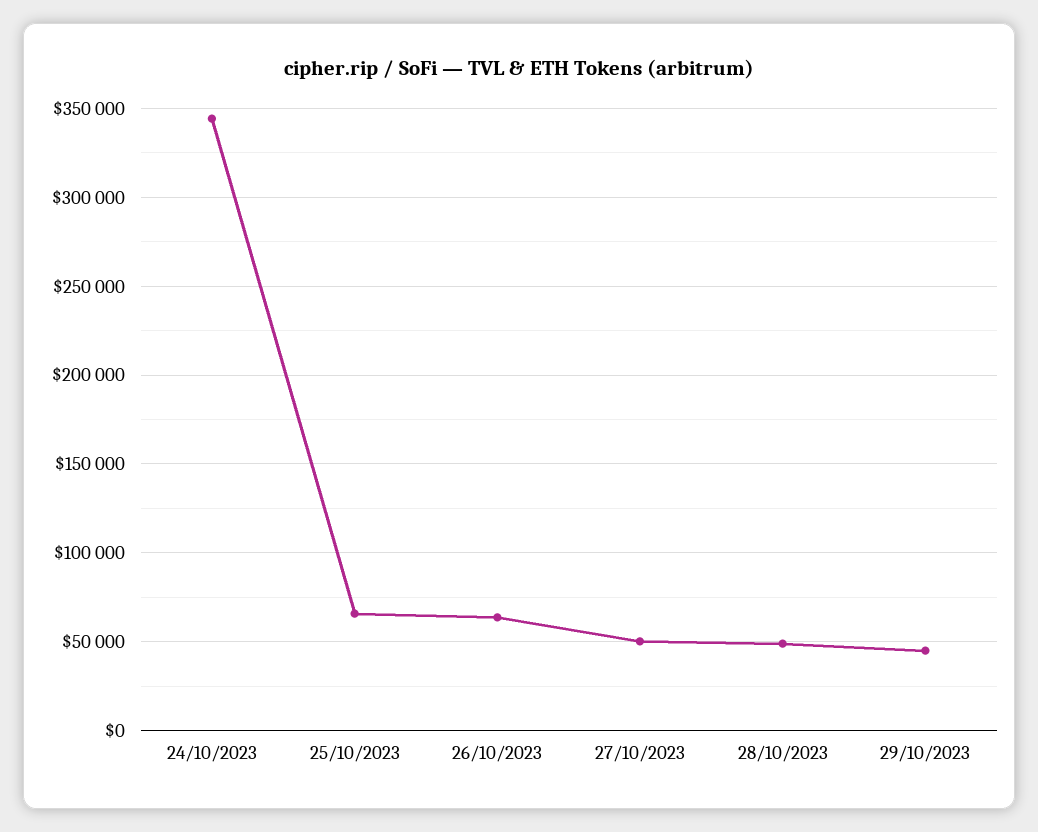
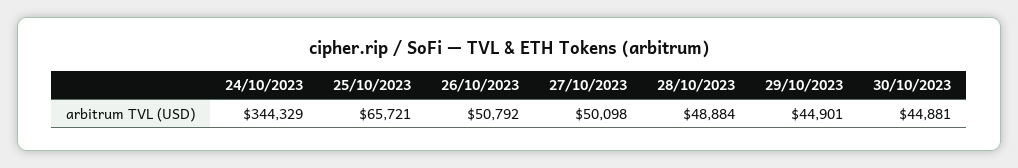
26/10/2023: 65000 -> 50792
30/10/2023: none -> 44881

